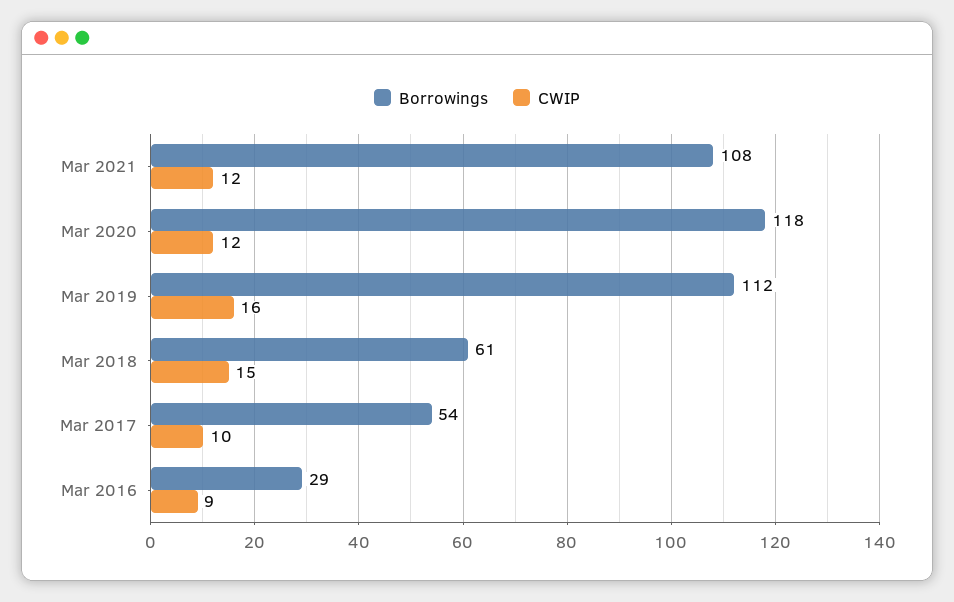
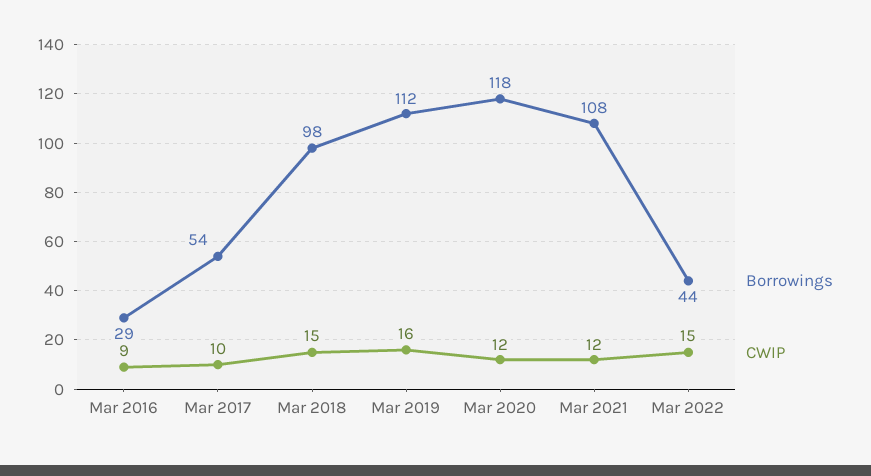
Borrowings, Mar 2018: 61 -> 98
Borrowings, Mar 2022: none -> 44
CWIP, Mar 2022: none -> 15

